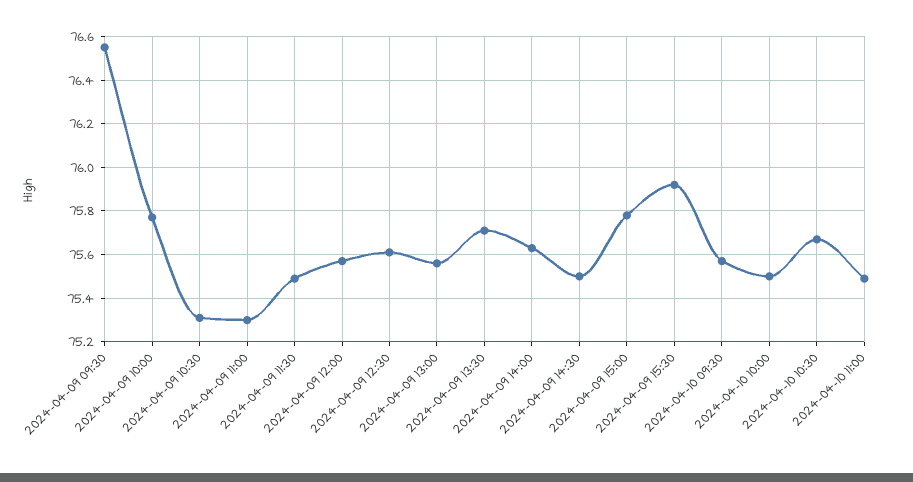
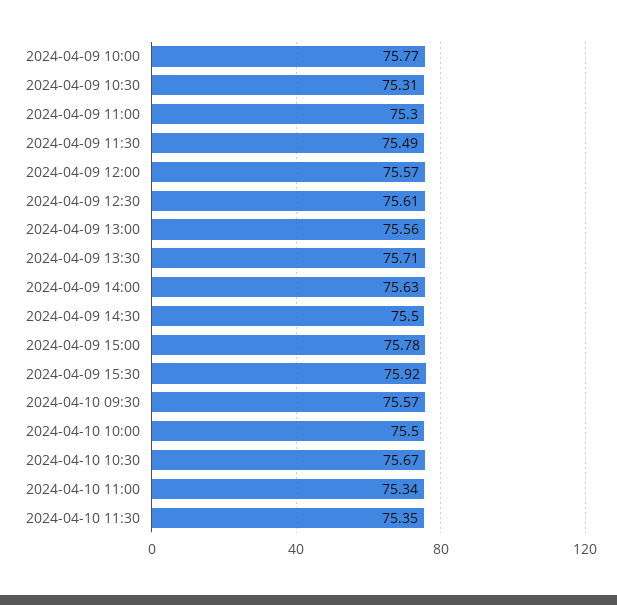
2024-04-09 09:30: 76.55 -> none
2024-04-10 11:00: 75.5 -> 75.34
2024-04-10 11:30: none -> 75.35

